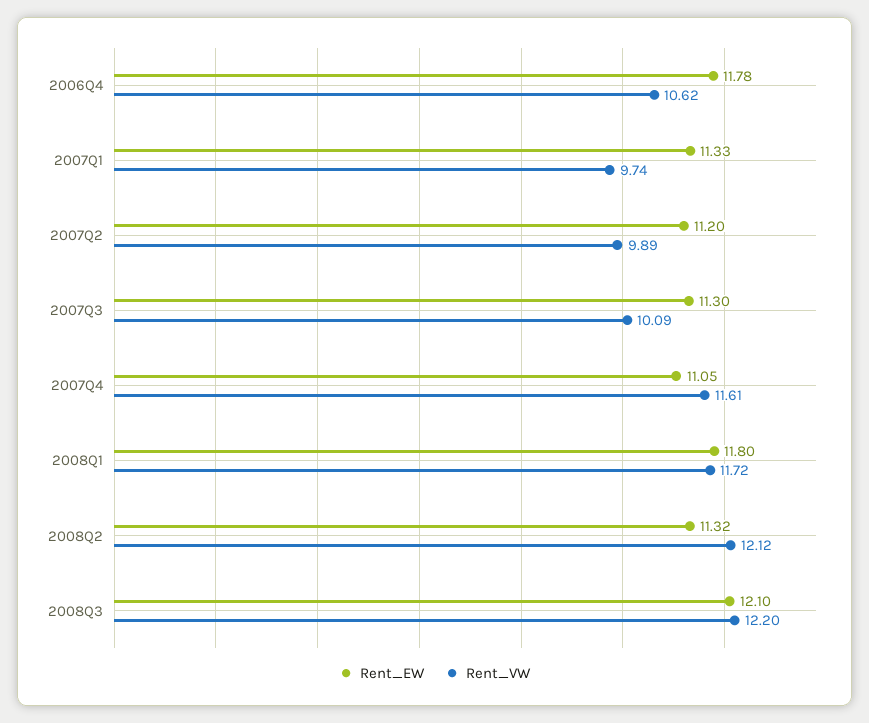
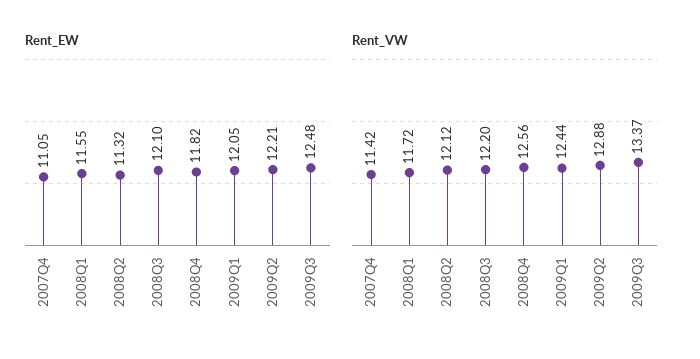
Rent_EW, 2006Q4: 11.78 -> none
Rent_VW, 2006Q4: 10.62 -> none
Rent_EW, 2007Q1: 11.33 -> none
Rent_VW, 2007Q1: 9.74 -> none
Rent_EW, 2007Q2: 11.2 -> none
Rent_VW, 2007Q2: 9.89 -> none
Rent_EW, 2007Q3: 11.3 -> none
Rent_VW, 2007Q3: 10.09 -> none
Rent_VW, 2007Q4: 11.61 -> 11.42
Rent_EW, 2008Q1: 11.8 -> 11.55
Rent_EW, 2008Q4: none -> 11.82
Rent_EW, 2009Q1: none -> 12.05
Rent_EW, 2009Q2: none -> 12.21
Rent_EW, 2009Q3: none -> 12.48
Rent_VW, 2008Q4: none -> 12.56
Rent_VW, 2009Q1: none -> 12.44
Rent_VW, 2009Q2: none -> 12.88
Rent_VW, 2009Q3: none -> 13.37

